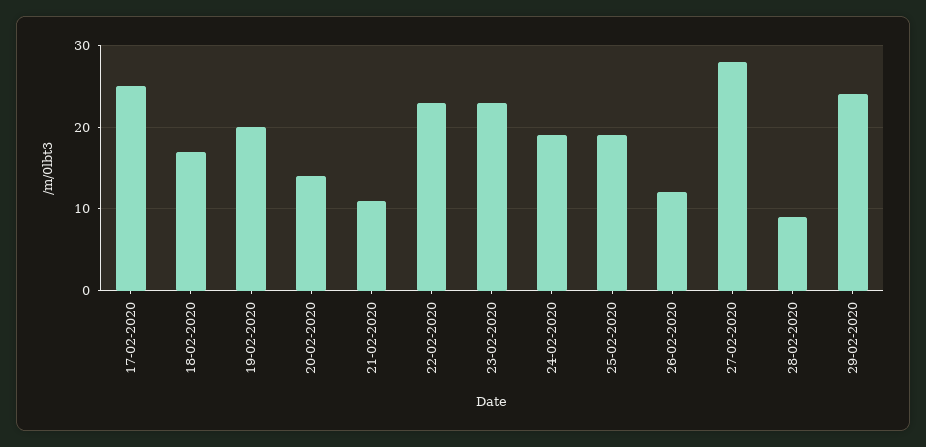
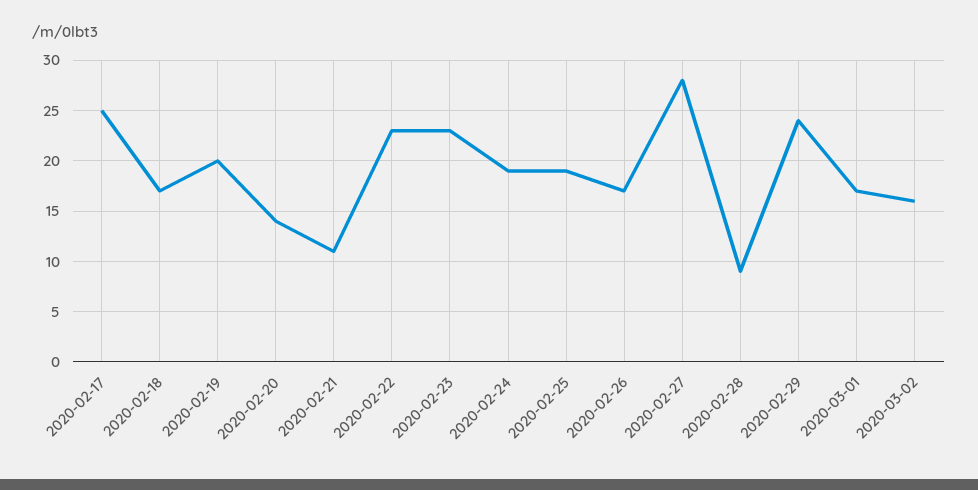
26-02-2020: 12 -> 17
2020-03-01: none -> 17
2020-03-02: none -> 16

